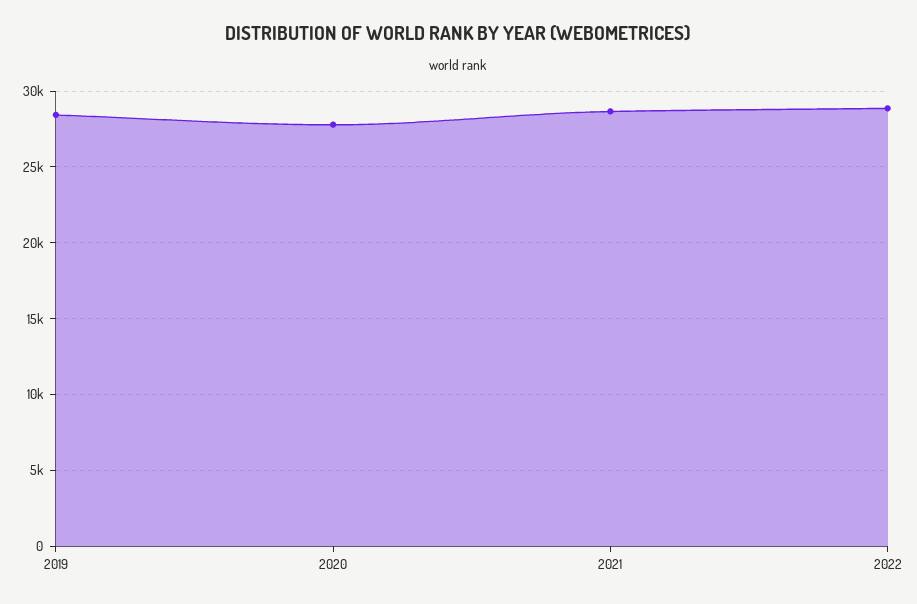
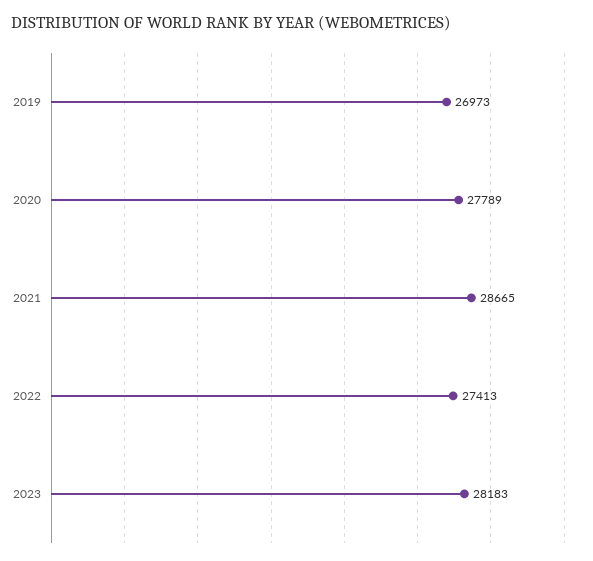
2019: 28500 -> 26973
2022: 29000 -> 27413
2023: none -> 28183

